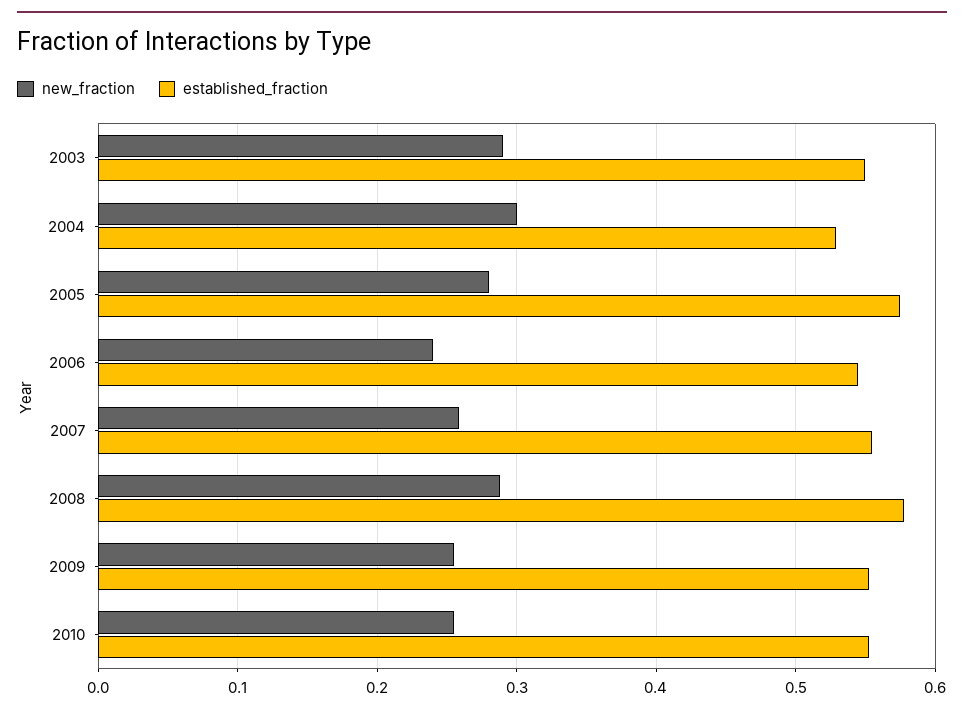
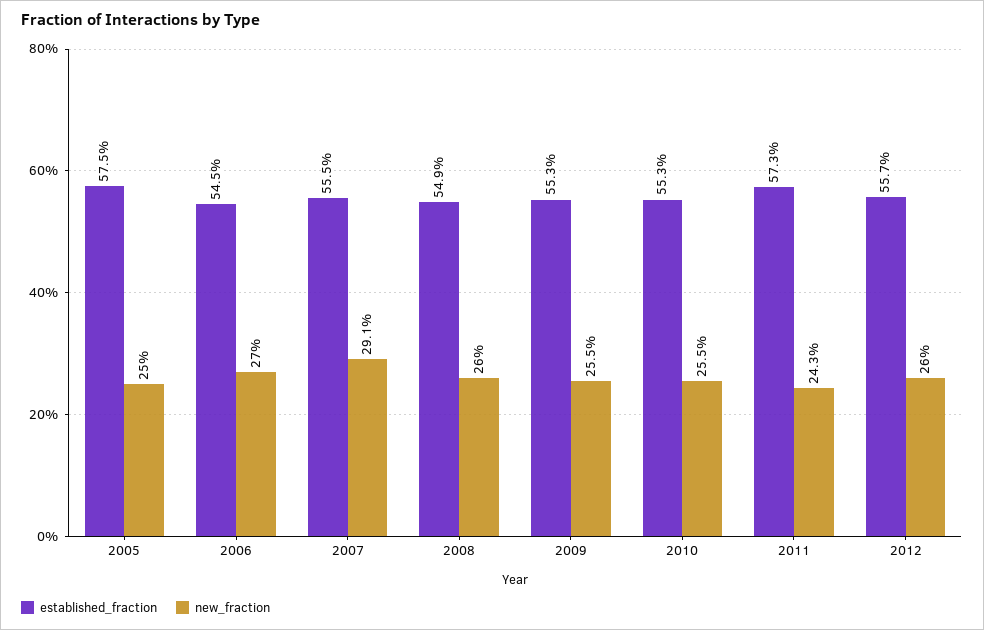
new_fraction, 2003: 0.29 -> none
established_fraction, 2003: 0.55 -> none
new_fraction, 2004: 0.3 -> none
established_fraction, 2004: 0.53 -> none
new_fraction, 2005: 0.28 -> 0.25
new_fraction, 2006: 0.24 -> 0.27
new_fraction, 2007: 0.26 -> 0.291
new_fraction, 2008: 0.29 -> 0.26
established_fraction, 2008: 0.58 -> 0.549
established_fraction, 2011: none -> 0.573
new_fraction, 2011: none -> 0.243
established_fraction, 2012: none -> 0.557
new_fraction, 2012: none -> 0.26

